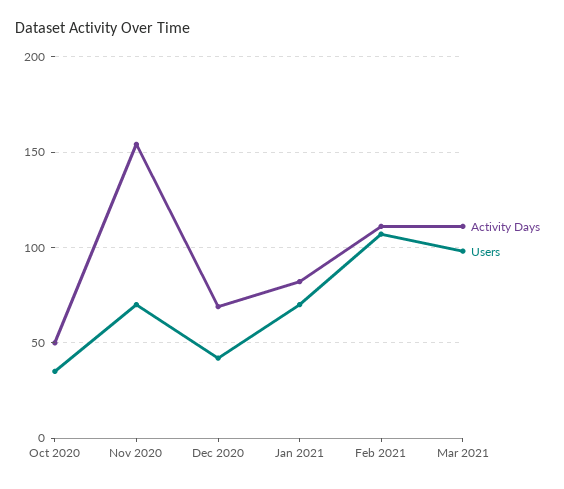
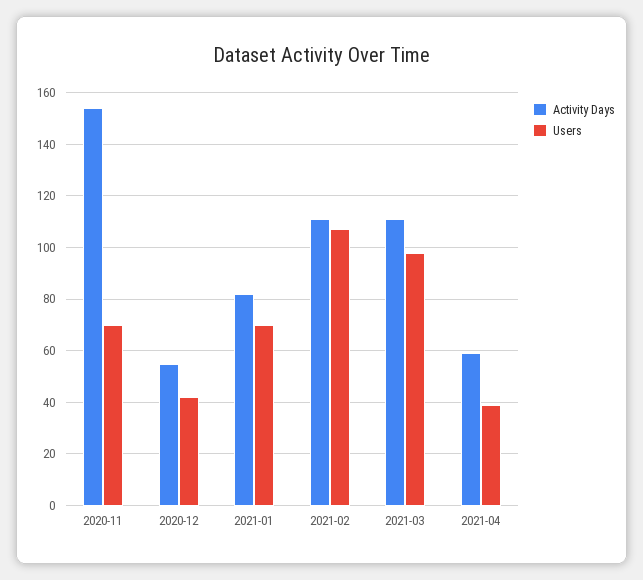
Activity Days, Oct 2020: 50 -> none
Users, Oct 2020: 35 -> none
Activity Days, Dec 2020: 70 -> 55
Activity Days, 2021-04: none -> 60
Users, 2021-04: none -> 40

